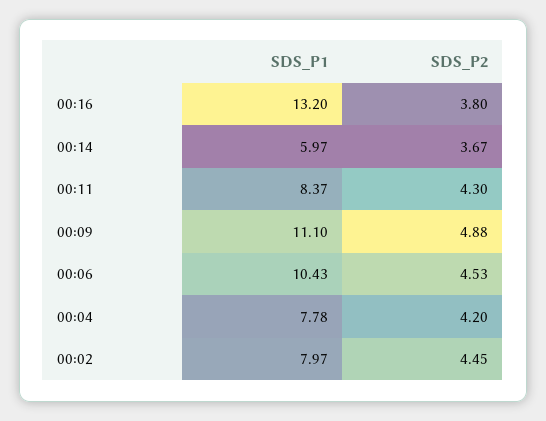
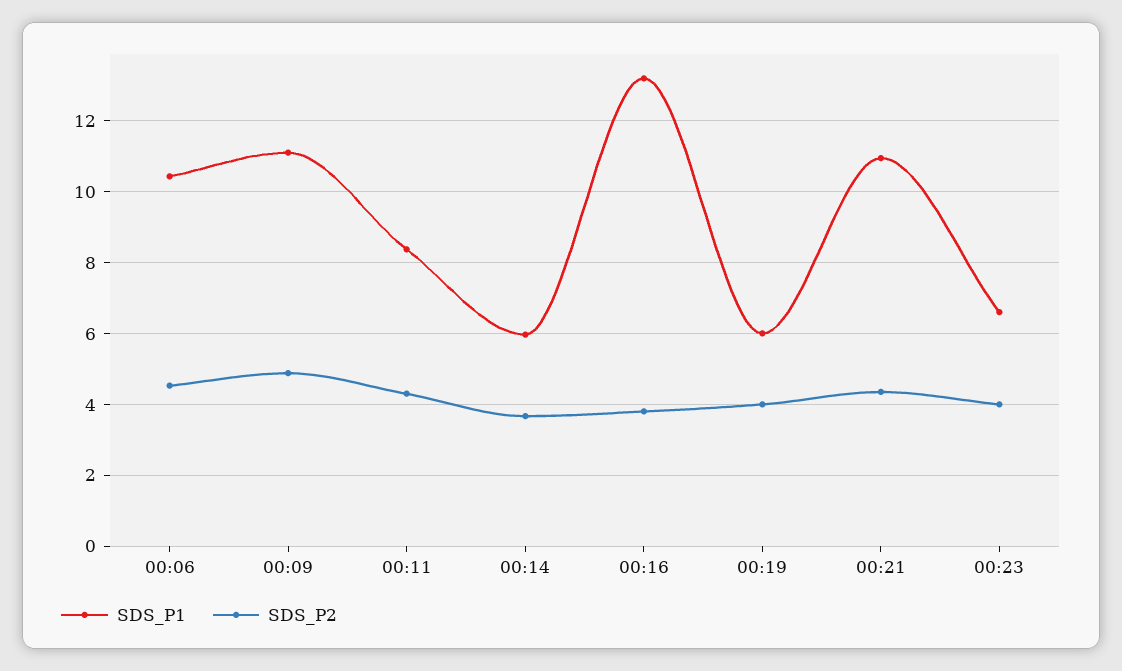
SDS_P1, 00:04: 7.78 -> none
SDS_P2, 00:04: 4.2 -> none
SDS_P1, 00:02: 7.97 -> none
SDS_P2, 00:02: 4.45 -> none
SDS_P1, 00:19: none -> 6
SDS_P2, 00:19: none -> 4
SDS_P1, 00:21: none -> 11
SDS_P2, 00:21: none -> 4.4
SDS_P1, 00:23: none -> 6.6
SDS_P2, 00:23: none -> 4

